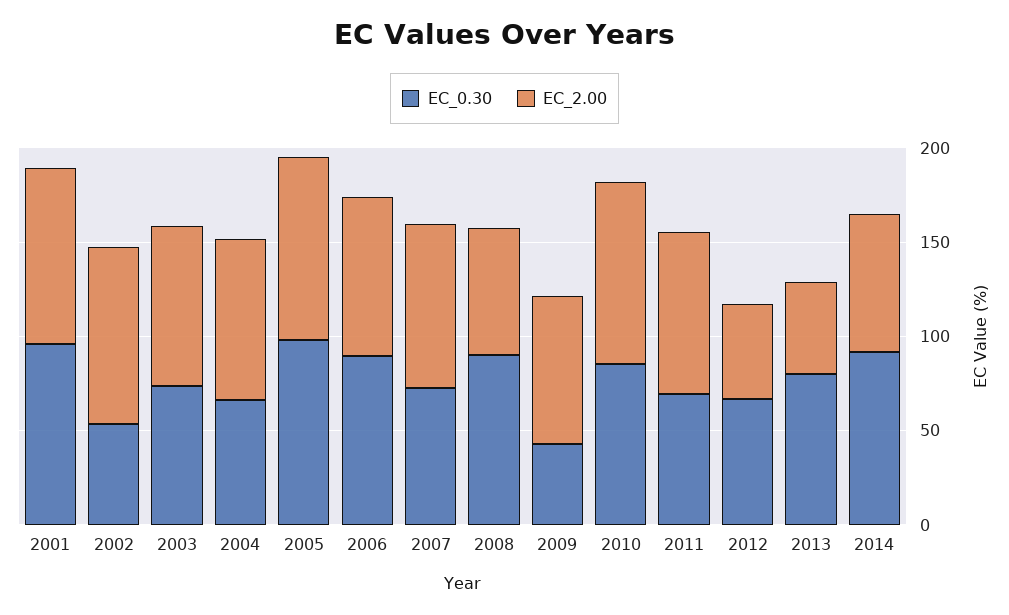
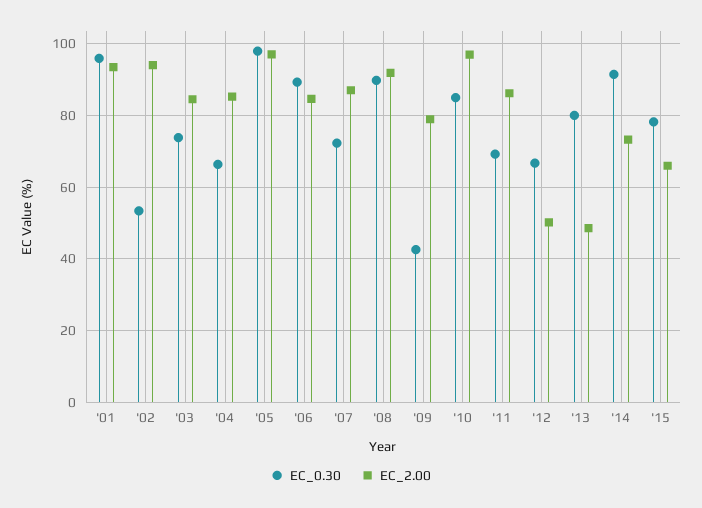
EC_2.00, 2008: 70 -> 92
EC_0.30, '15: none -> 78
EC_2.00, '15: none -> 66

